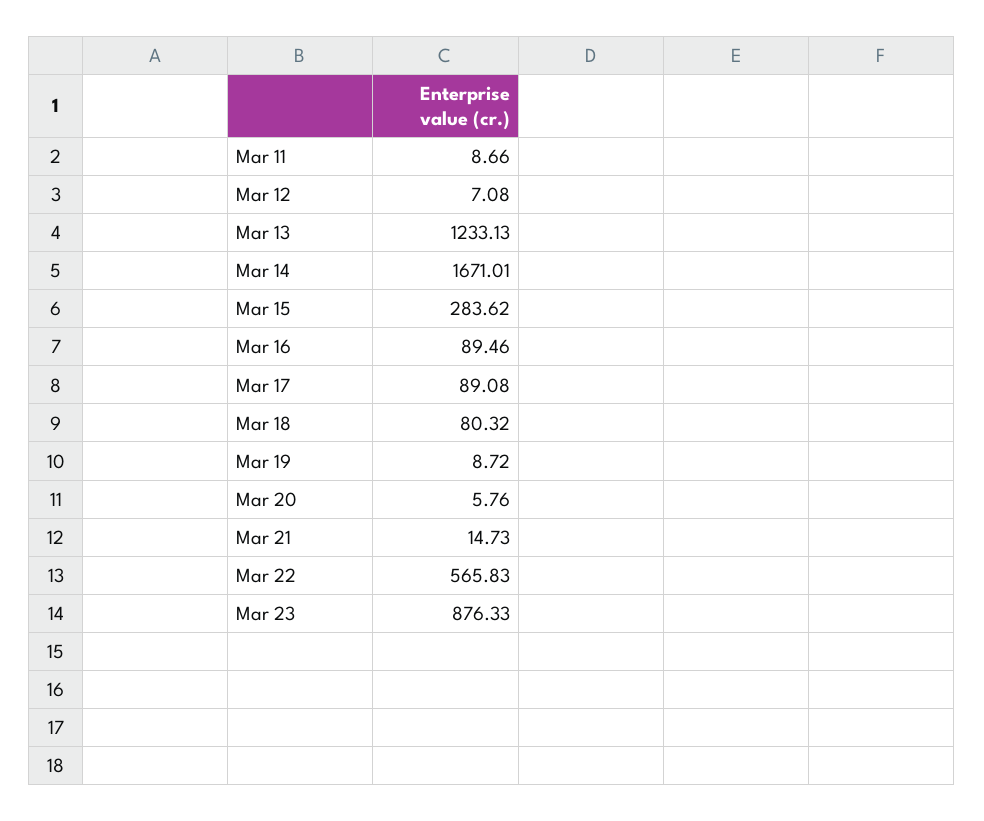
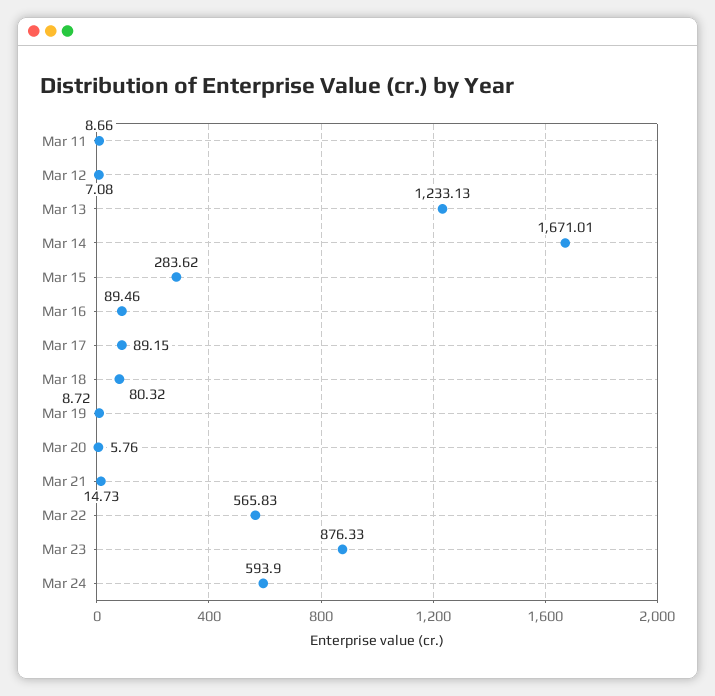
Mar 17: 89.08 -> 89.15
Mar 24: none -> 593.9

